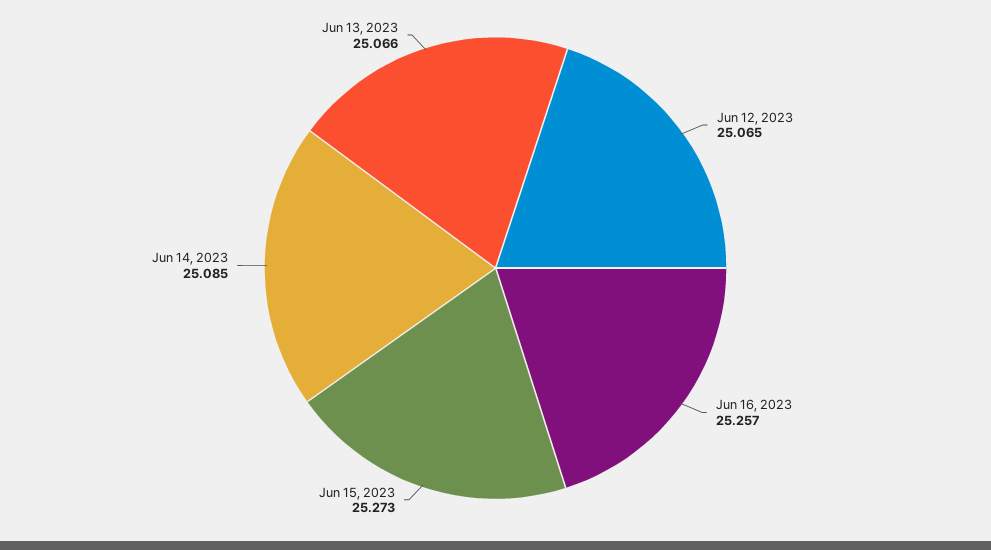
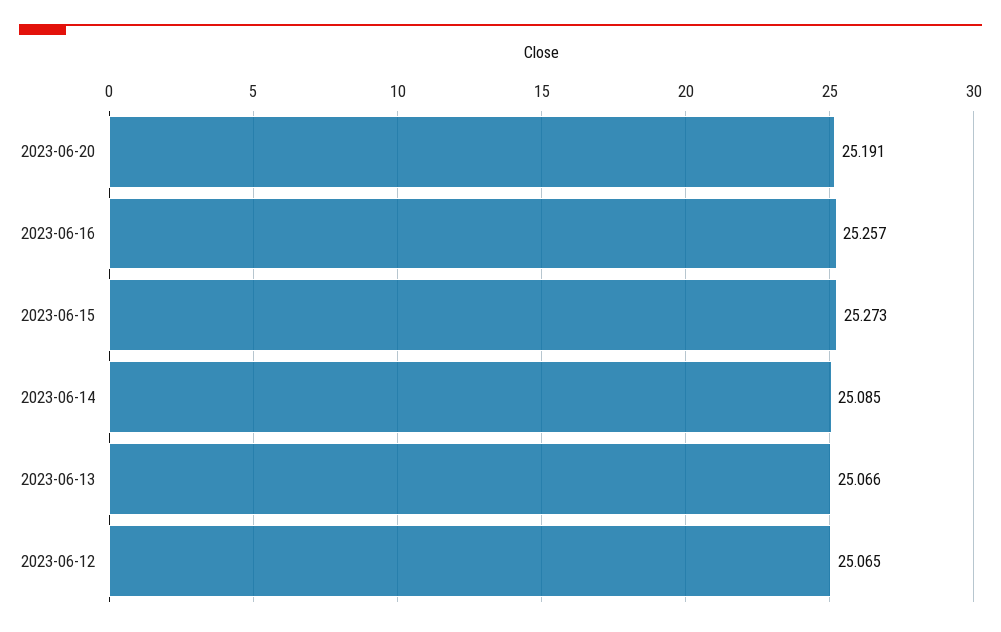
2023-06-20: none -> 25.191

